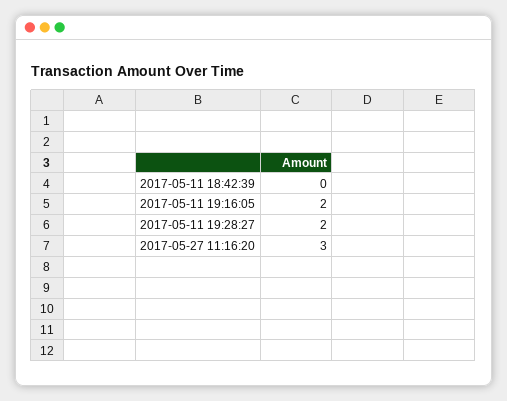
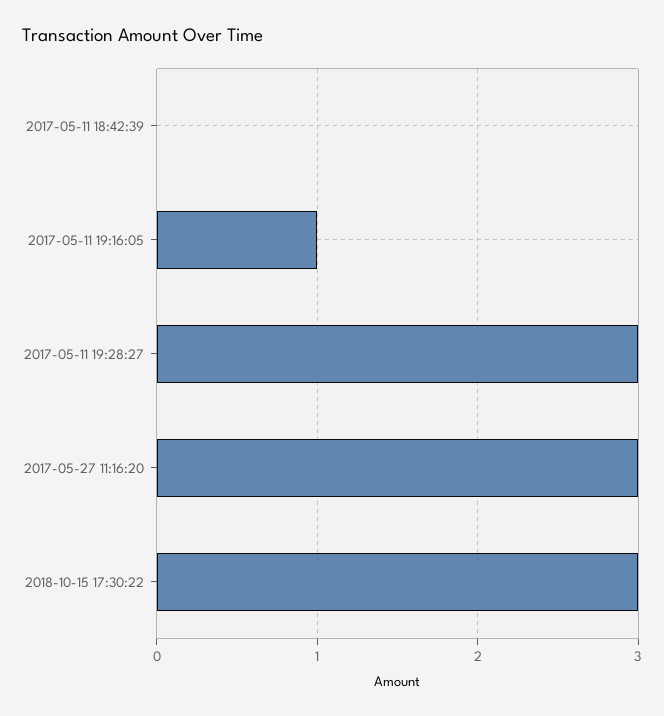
2017-05-11 19:16:05: 2 -> 1
2017-05-11 19:28:27: 2 -> 3
2018-10-15 17:30:22: none -> 3

